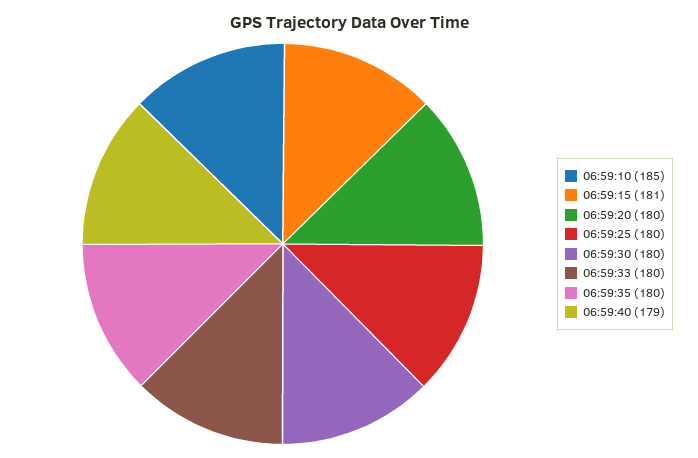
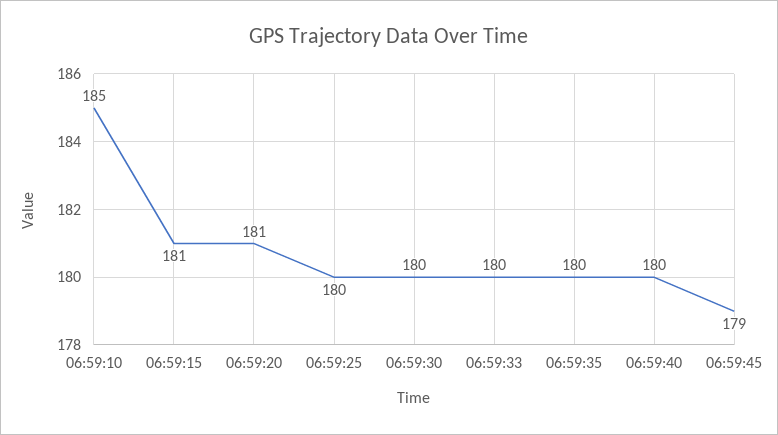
06:59:20: 180 -> 181
06:59:40: 179 -> 180
06:59:45: none -> 179

